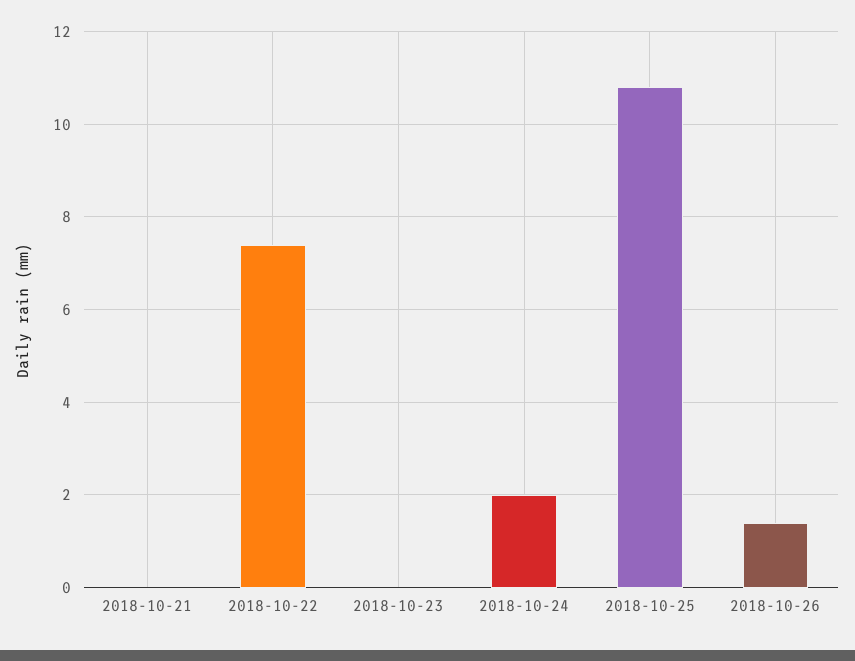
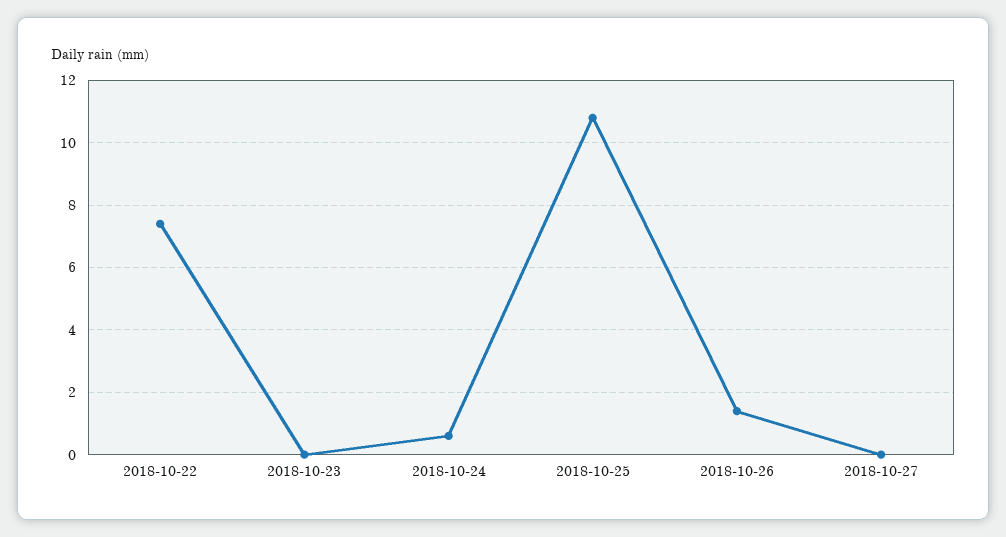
2018-10-21: 0 -> none
2018-10-24: 2 -> 0.5
2018-10-27: none -> 0

